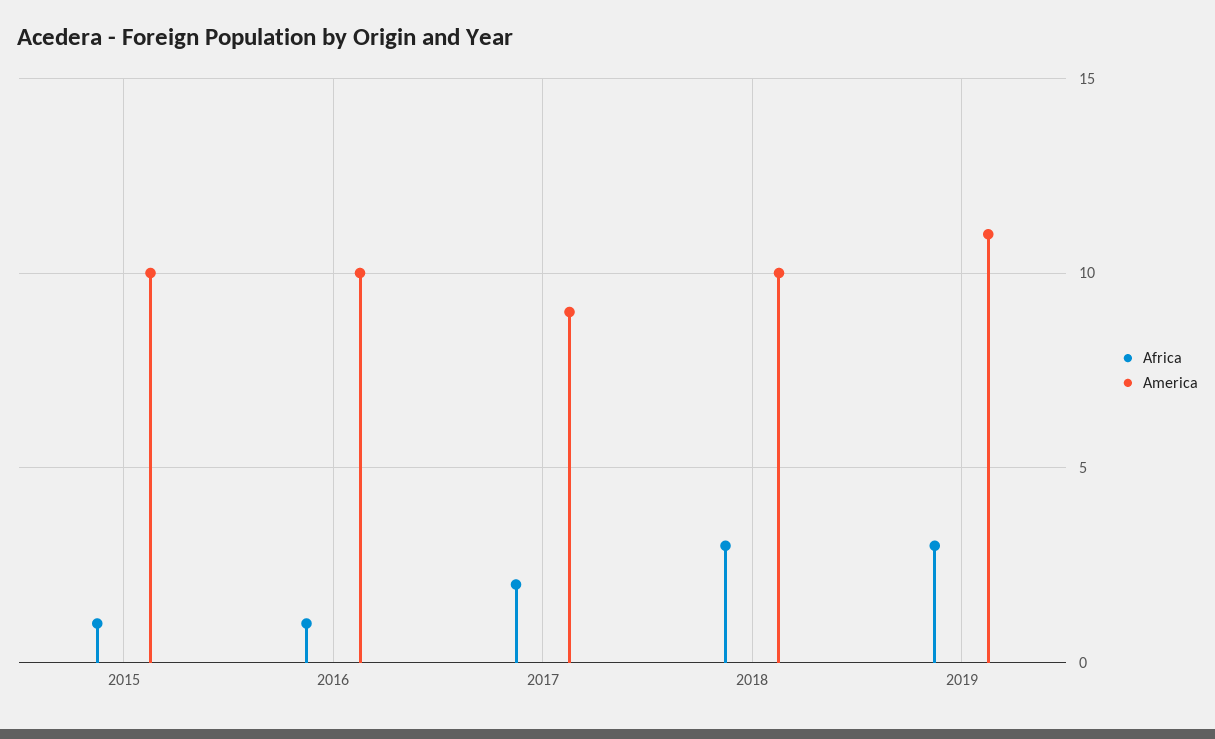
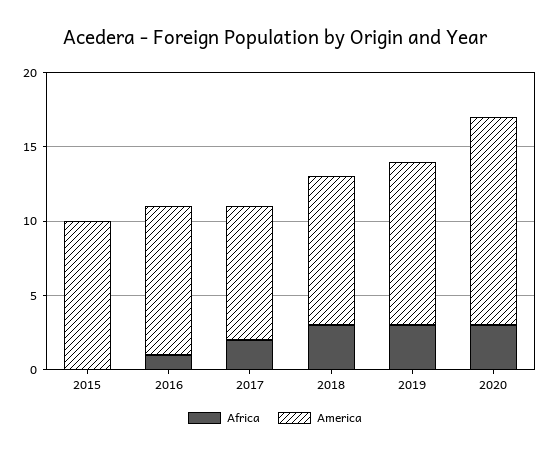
Africa, 2015: 1 -> 0
Africa, 2020: none -> 3
America, 2020: none -> 14

